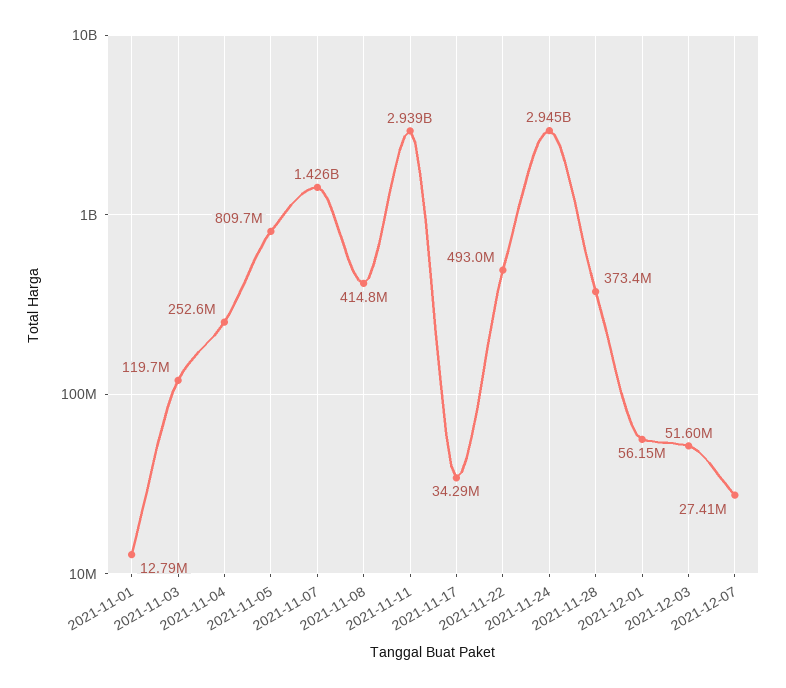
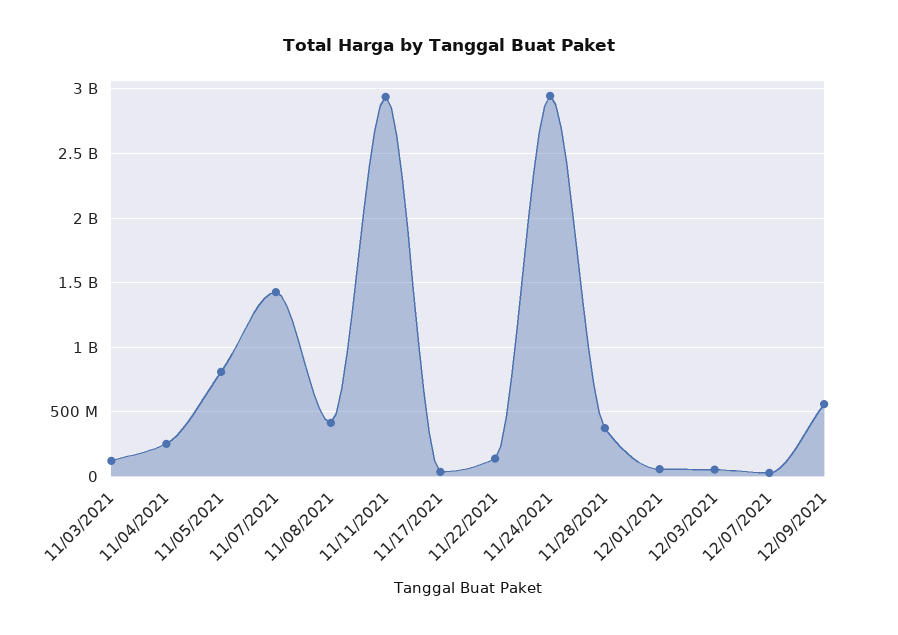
2021-11-01: 12790000 -> none
2021-11-22: 493000000 -> 150000000
12/09/2021: none -> 550000000

